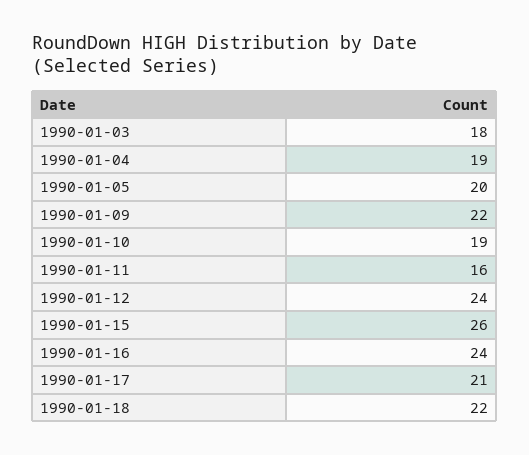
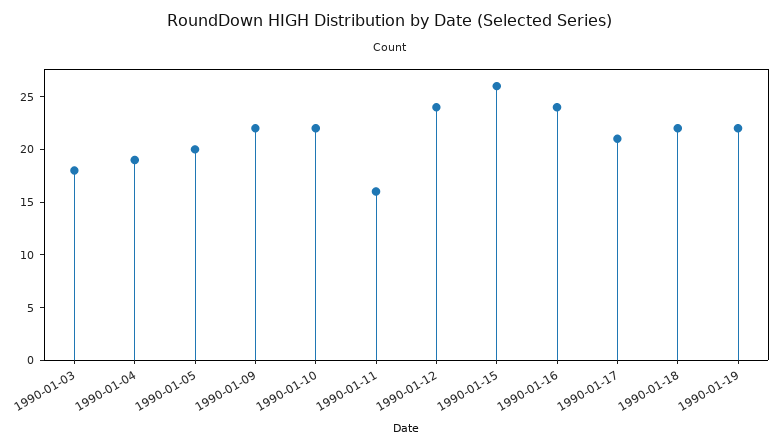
1990-01-10: 19 -> 22
1990-01-19: none -> 22

